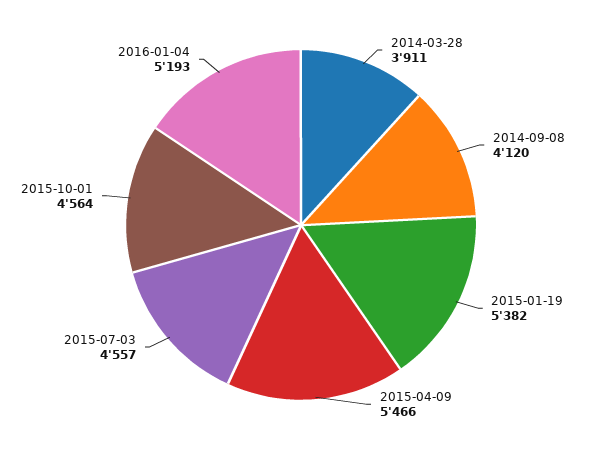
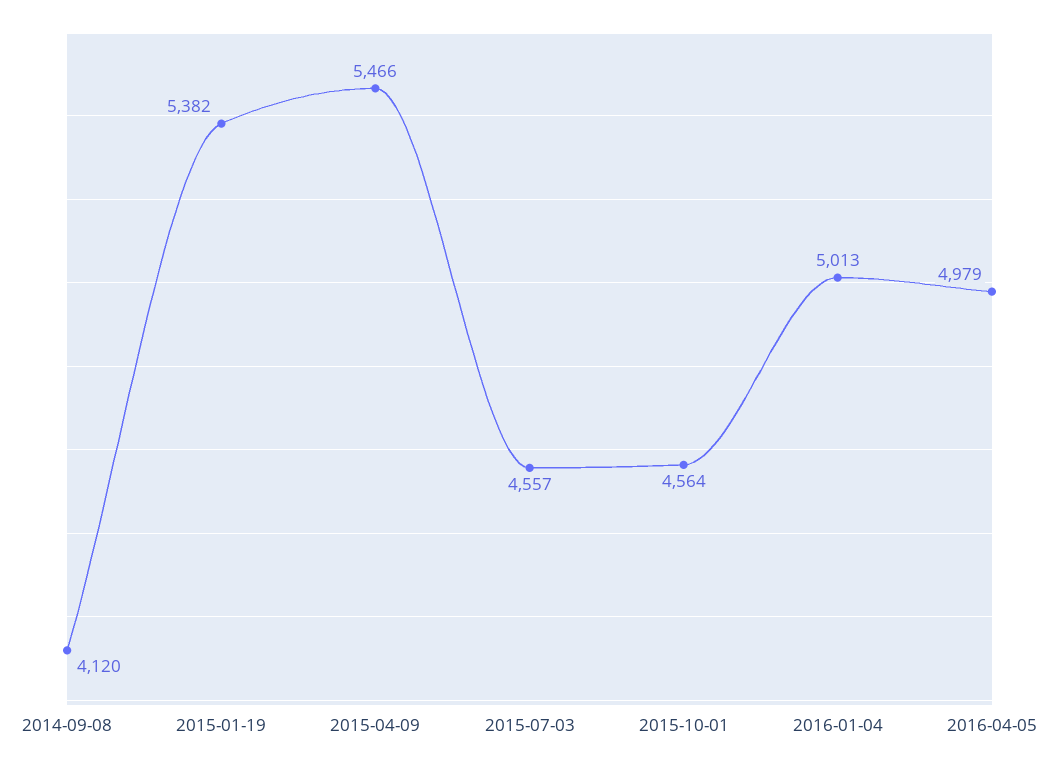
2014-03-28: 3911 -> none
2016-01-04: 5193 -> 5013
2016-04-05: none -> 4979

